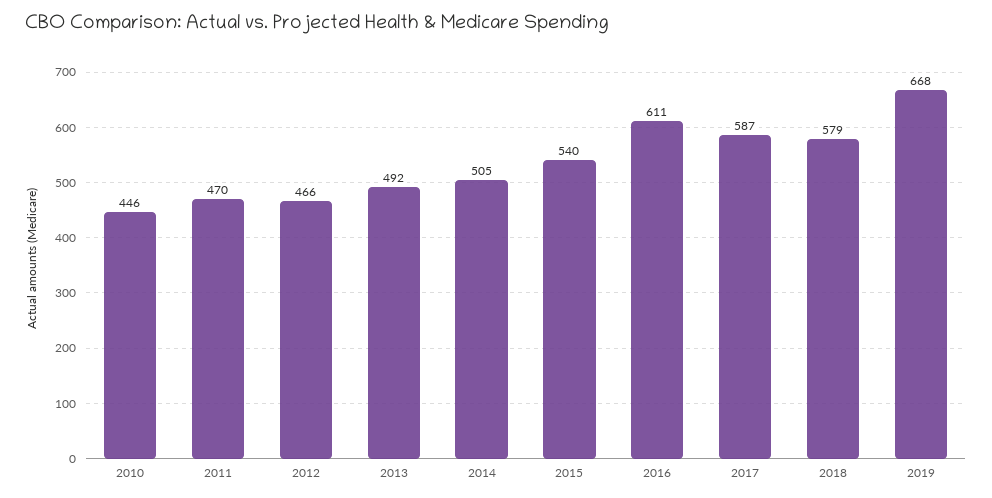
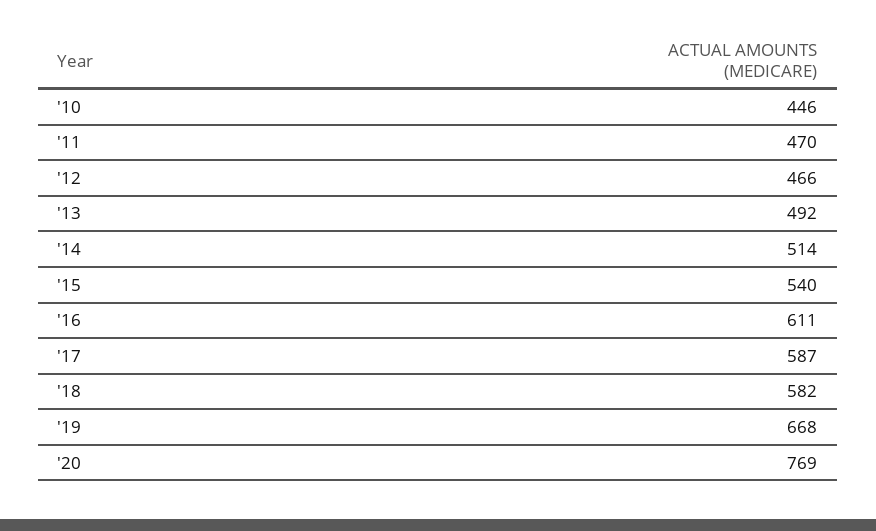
2014: 505 -> 514
2018: 579 -> 582
'20: none -> 769

